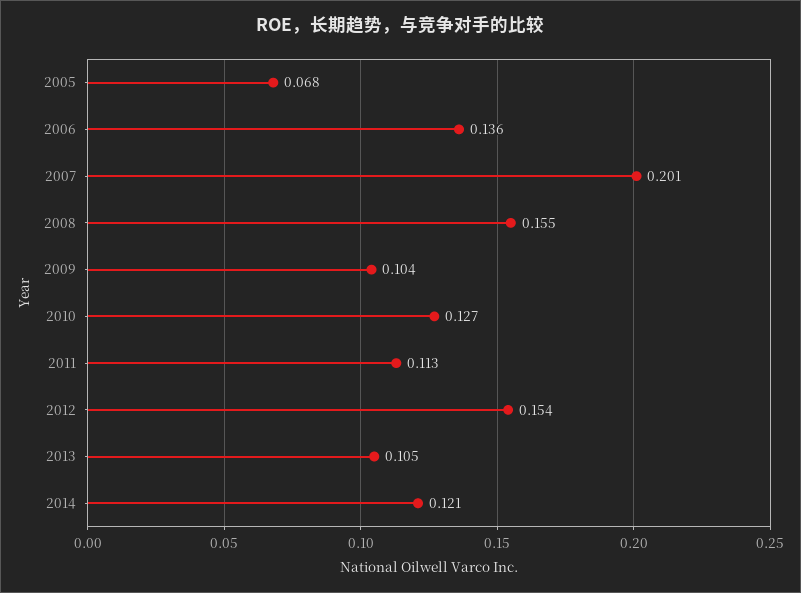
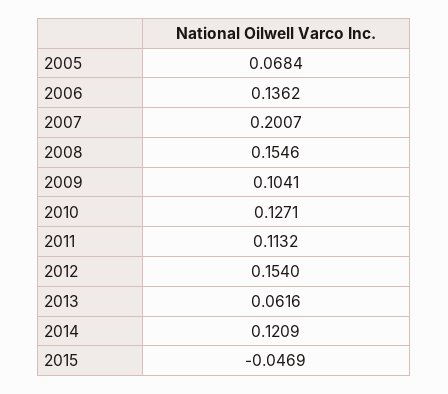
2013: 0.105 -> 0.0616
2015: none -> -0.0469

